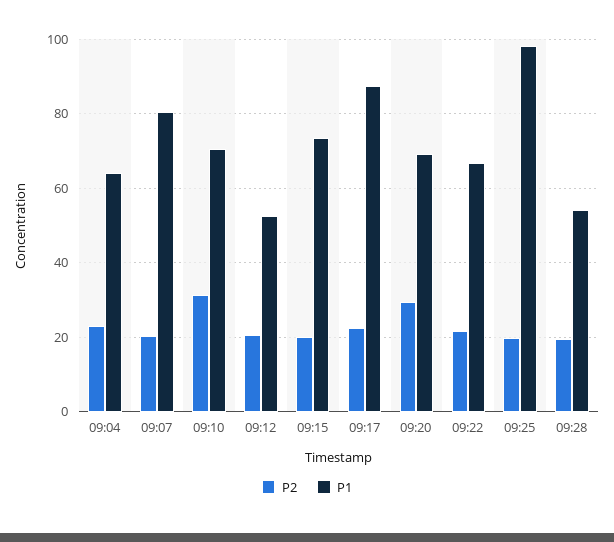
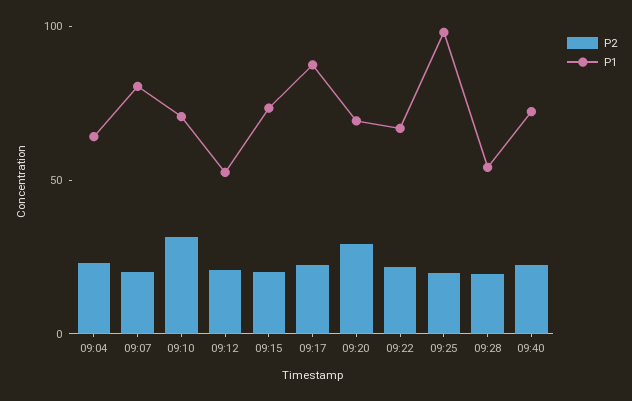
P2, 09:40: none -> 20
P1, 09:40: none -> 70

